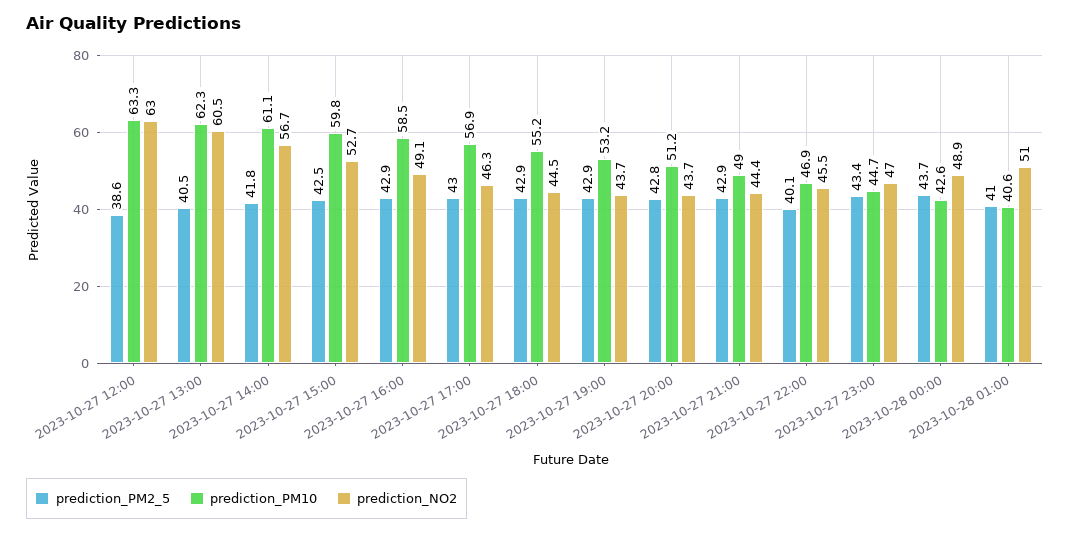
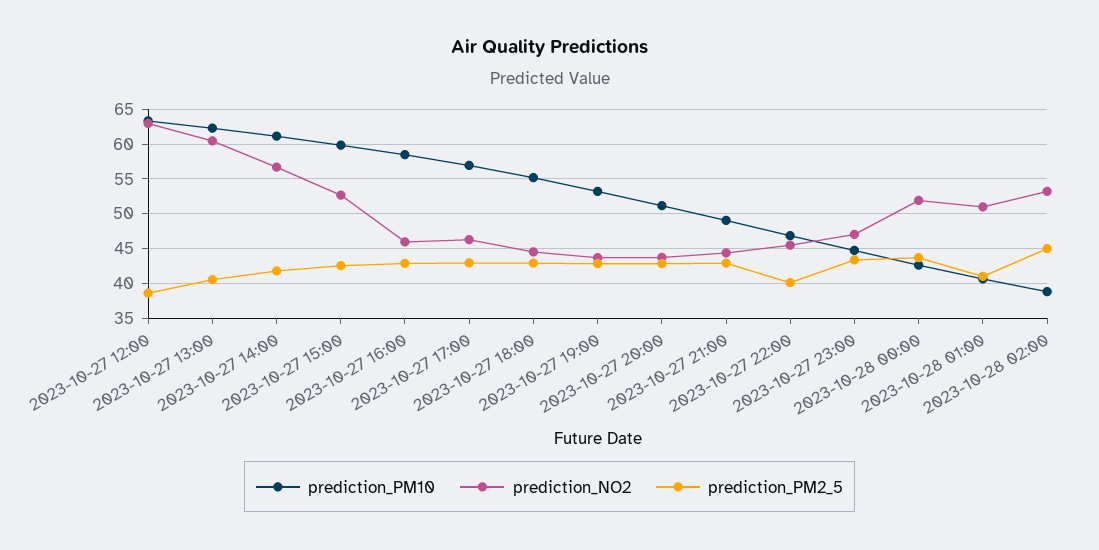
prediction_NO2, 2023-10-27 16:00: 49.1 -> 46
prediction_NO2, 2023-10-28 00:00: 48.9 -> 52
prediction_PM10, 2023-10-28 02:00: none -> 39
prediction_NO2, 2023-10-28 02:00: none -> 53
prediction_PM2_5, 2023-10-28 02:00: none -> 45

